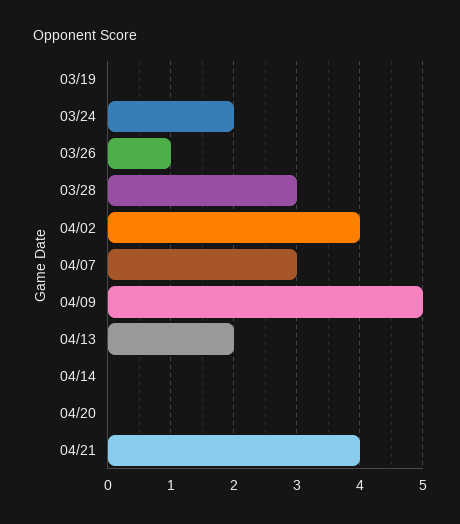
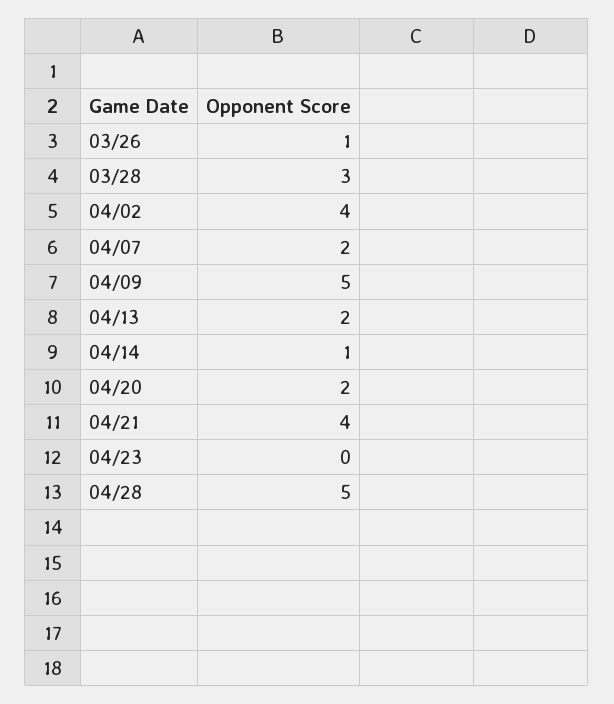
03/19: 0 -> none
03/24: 2 -> none
04/07: 3 -> 2
04/14: 0 -> 1
04/20: 0 -> 2
04/23: none -> 0
04/28: none -> 5

